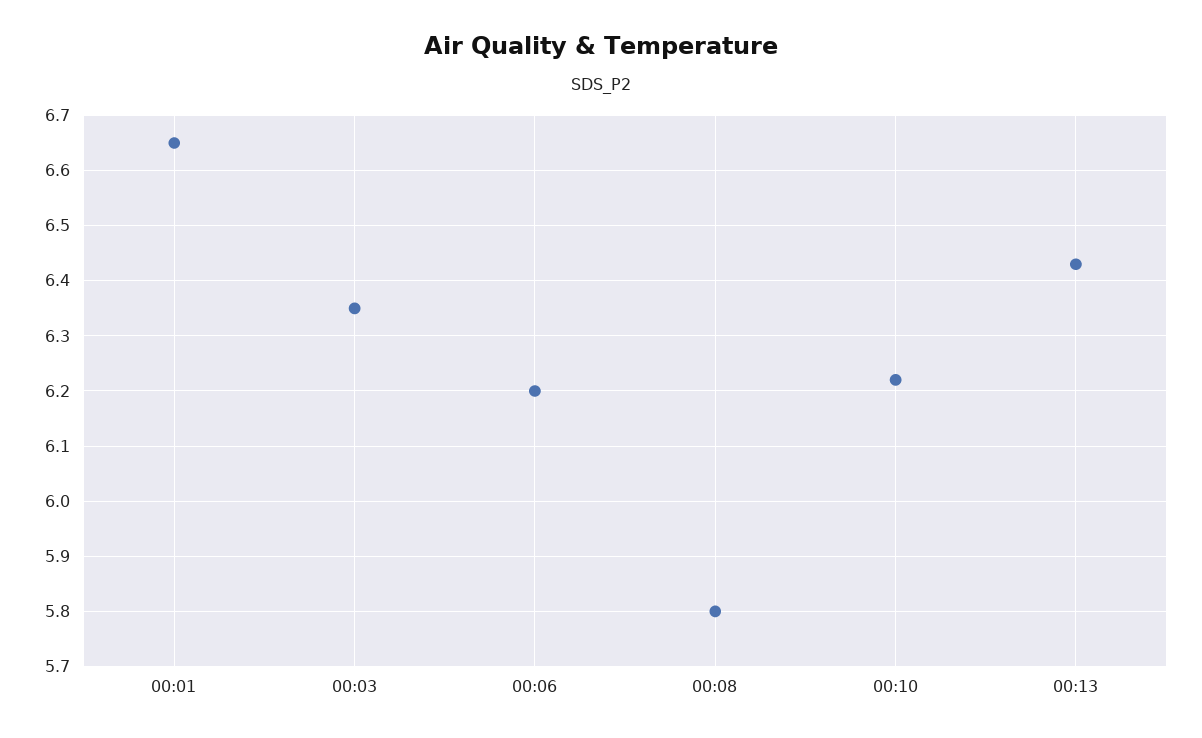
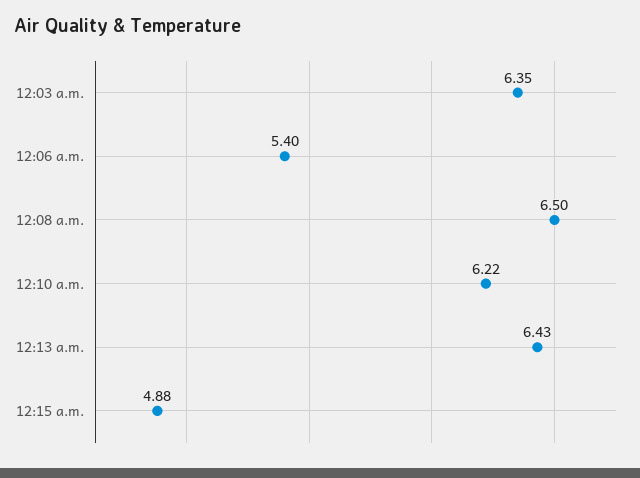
00:01: 6.65 -> none
00:06: 6.2 -> 5.4
00:08: 5.8 -> 6.5
12:15 a.m.: none -> 4.88

